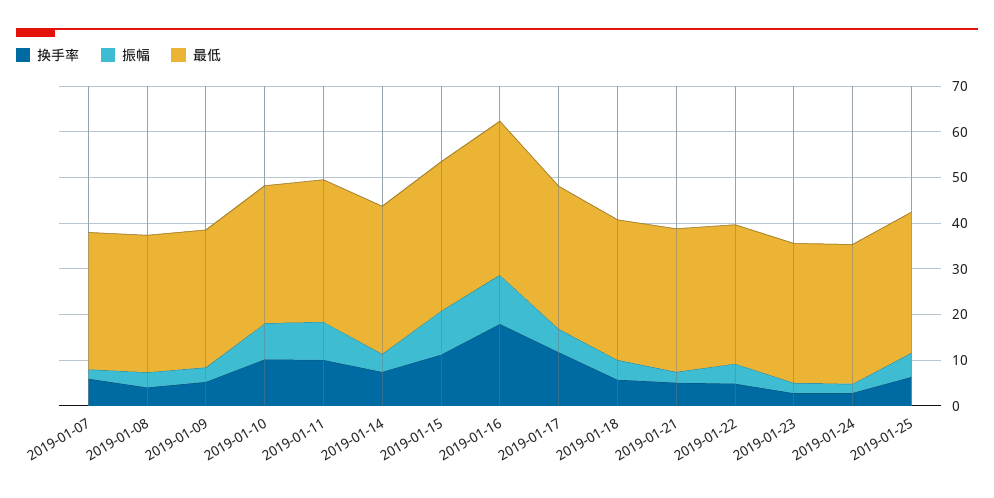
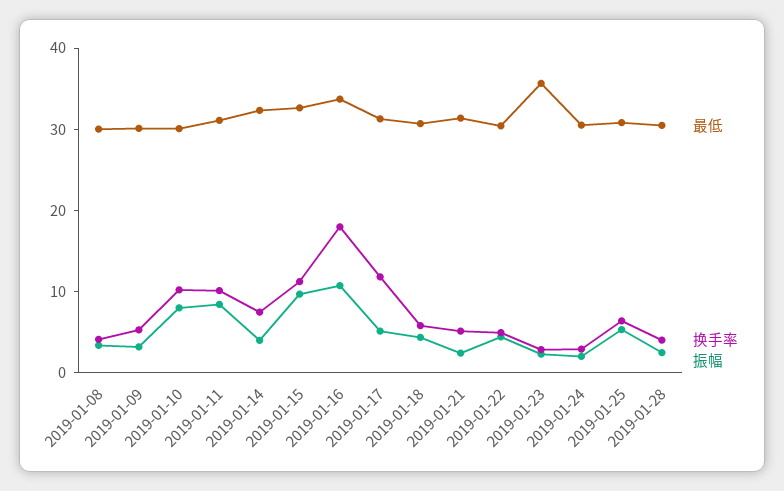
换手率, 2019-01-07: 6 -> none
振幅, 2019-01-07: 2 -> none
最低, 2019-01-07: 30 -> none
最低, 2019-01-23: 30 -> 36
最低, 2019-01-28: none -> 30
换手率, 2019-01-28: none -> 4
振幅, 2019-01-28: none -> 2

